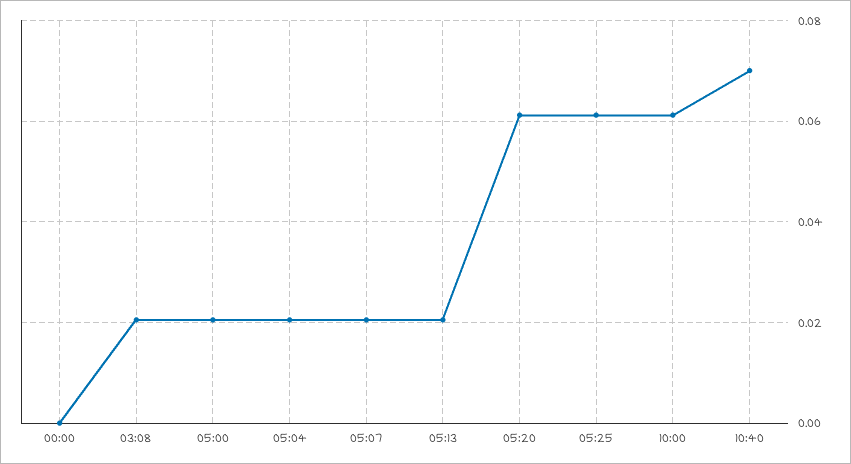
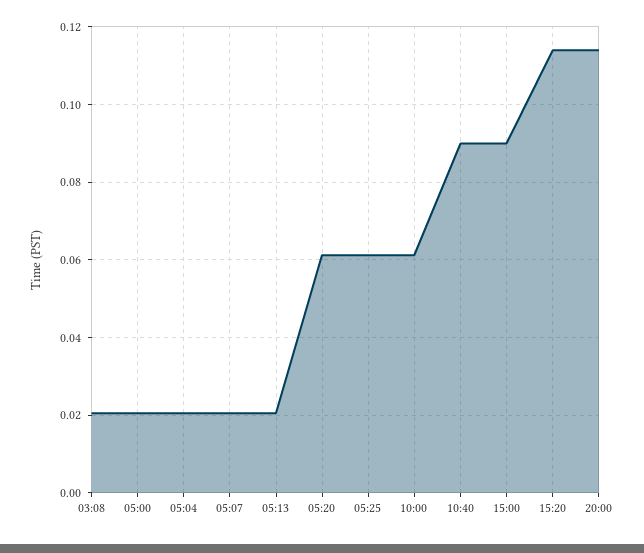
00:00: 0 -> none
10:40: 0.07 -> 0.09
15:00: none -> 0.09
15:20: none -> 0.114
20:00: none -> 0.114

